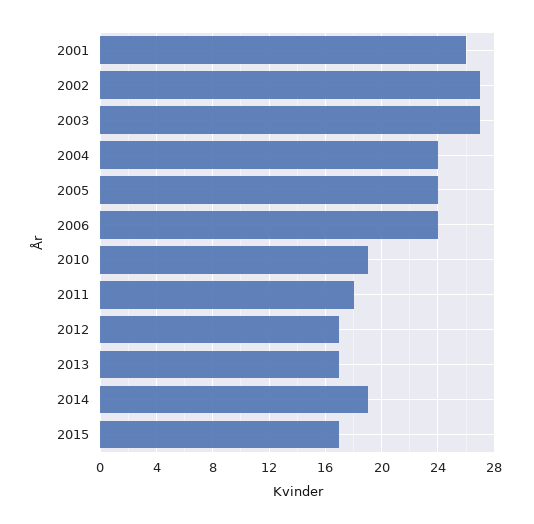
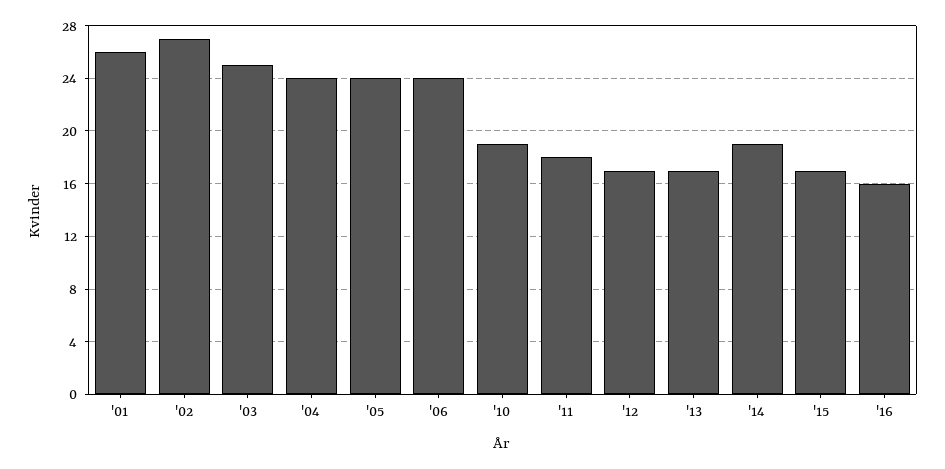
2003: 27 -> 25
'16: none -> 16

